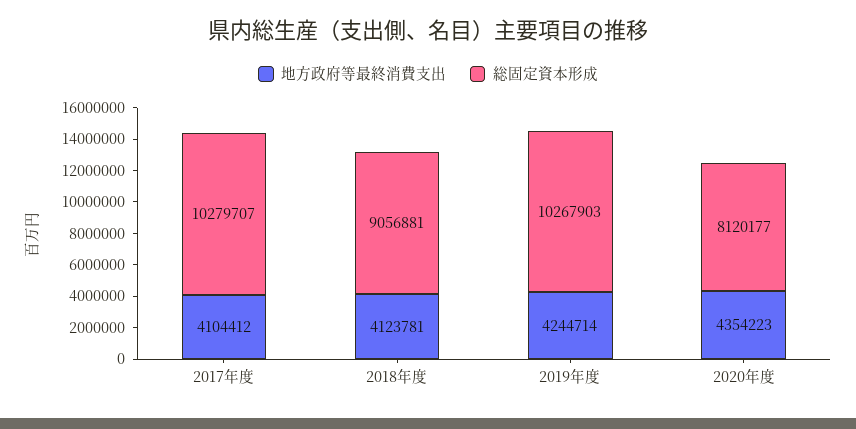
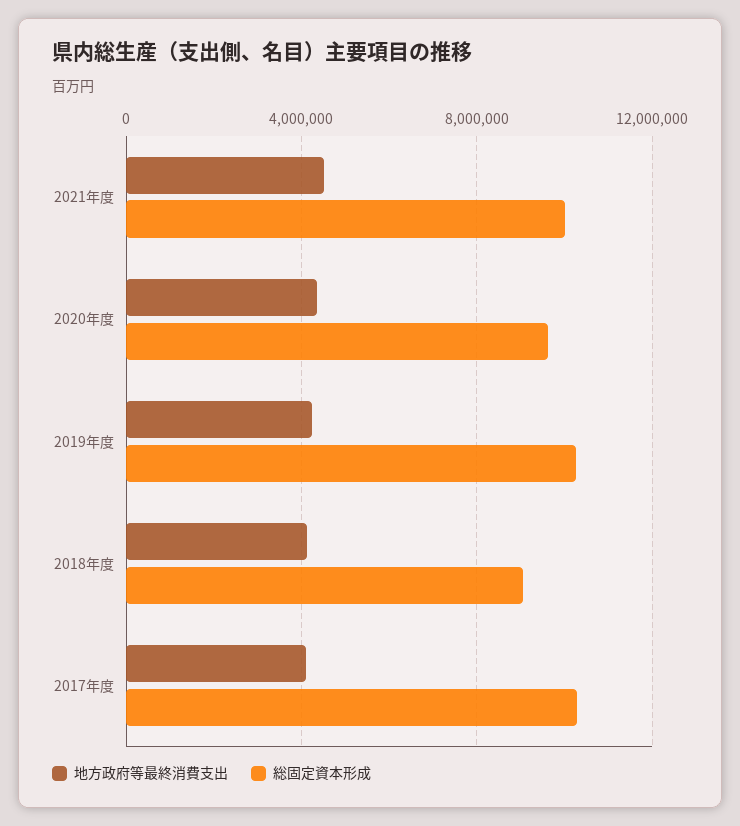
総固定資本形成, 2020年度: 8120177 -> 9500000
地方政府等最終消費支出, 2021年度: none -> 4500000
総固定資本形成, 2021年度: none -> 10000000

